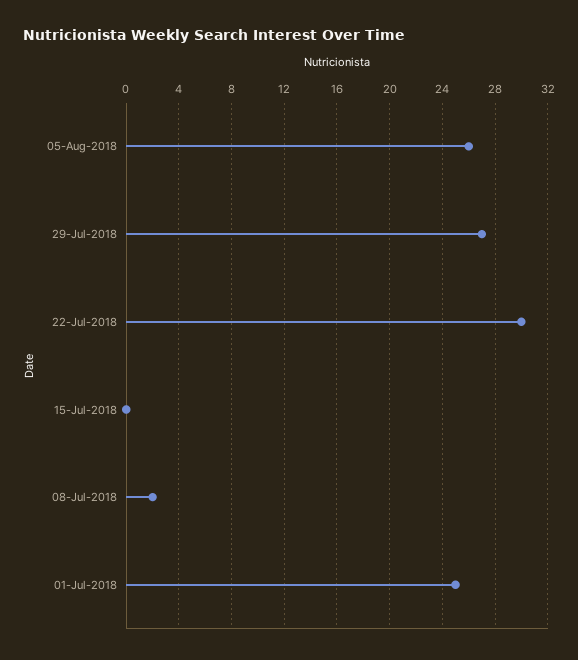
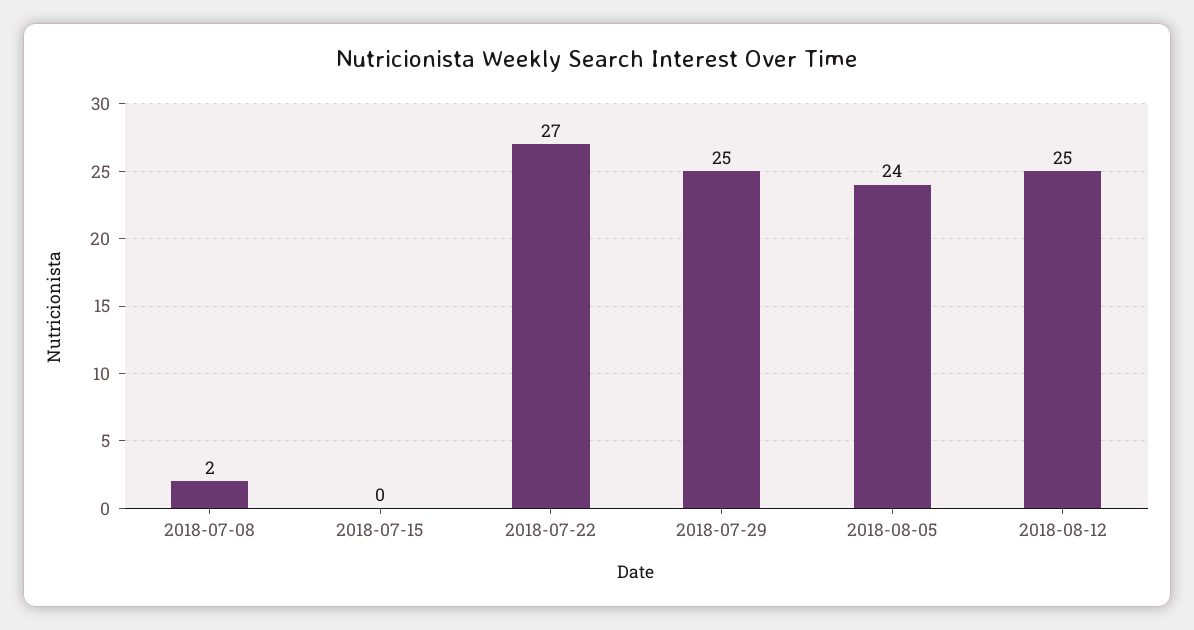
05-Aug-2018: 26 -> 24
29-Jul-2018: 27 -> 25
22-Jul-2018: 30 -> 27
01-Jul-2018: 25 -> none
2018-08-12: none -> 25

